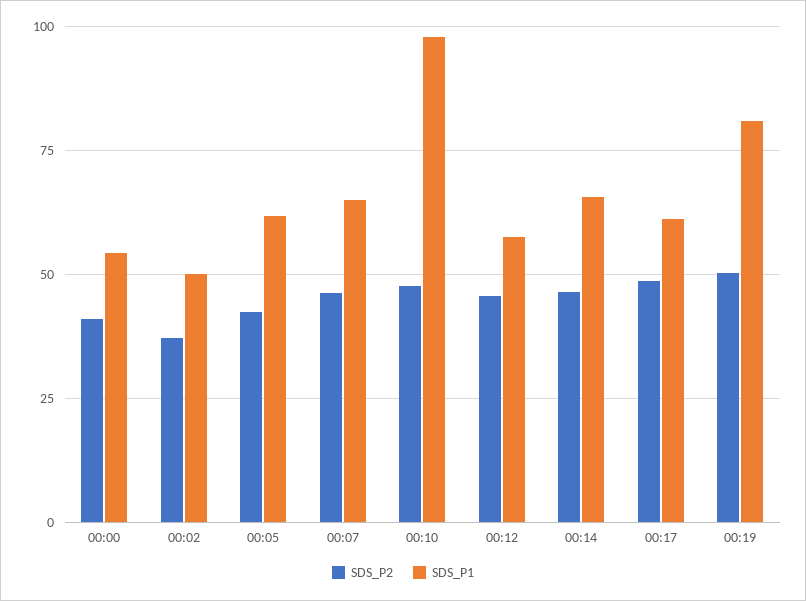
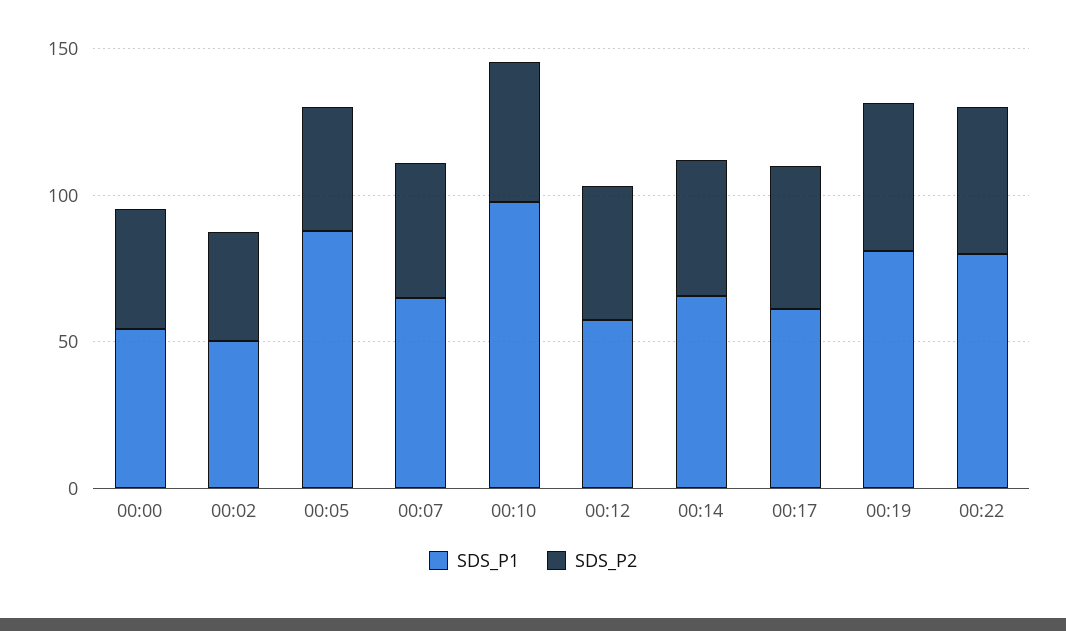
SDS_P1, 00:05: 62.5 -> 90
SDS_P1, 00:22: none -> 80
SDS_P2, 00:22: none -> 50

